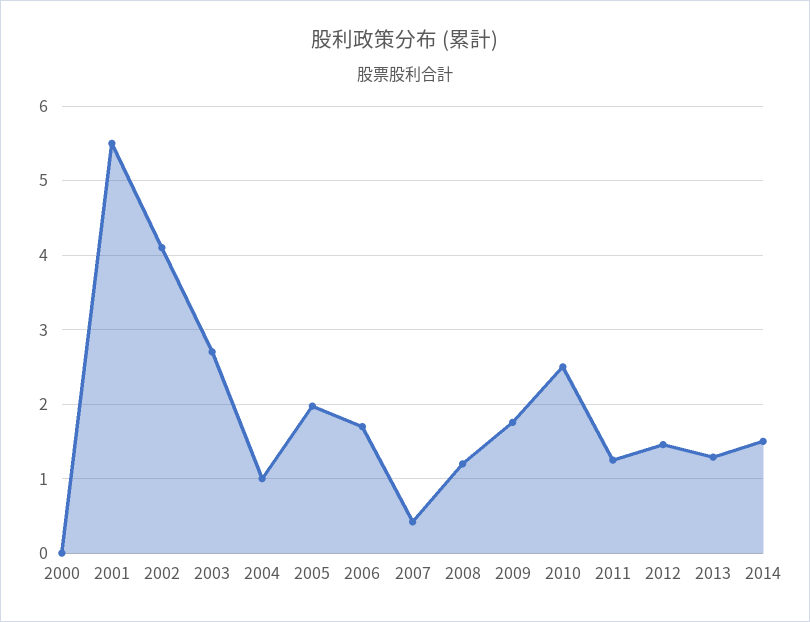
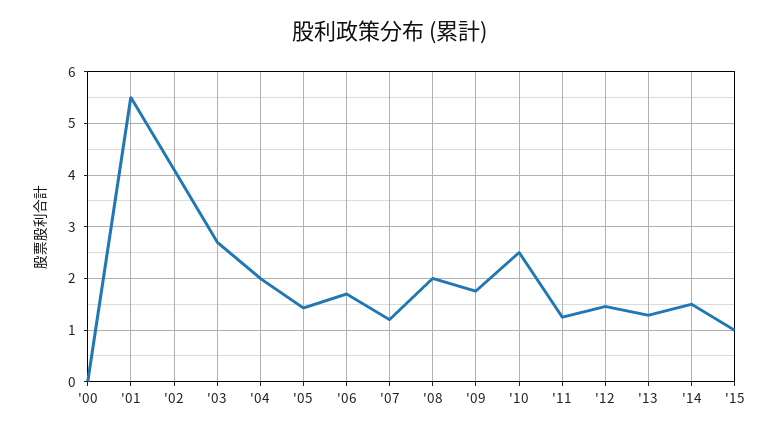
2004: 1 -> 2
2005: 2 -> 1.4
2007: 0.4 -> 1.2
2008: 1.2 -> 2
'15: none -> 1

